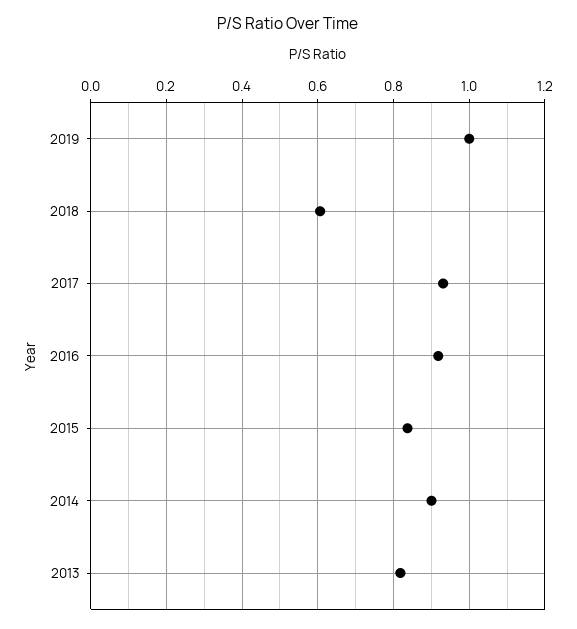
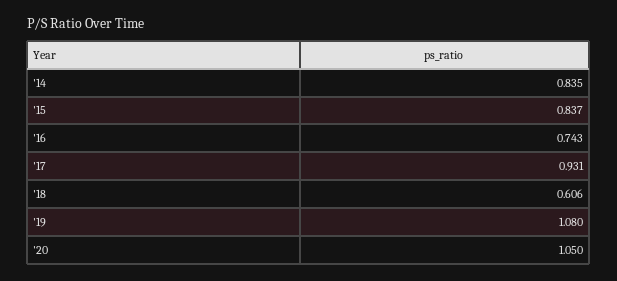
2019: 1 -> 1.08
2016: 0.92 -> 0.743
2014: 0.9 -> 0.835
2013: 0.82 -> none
'20: none -> 1.05

